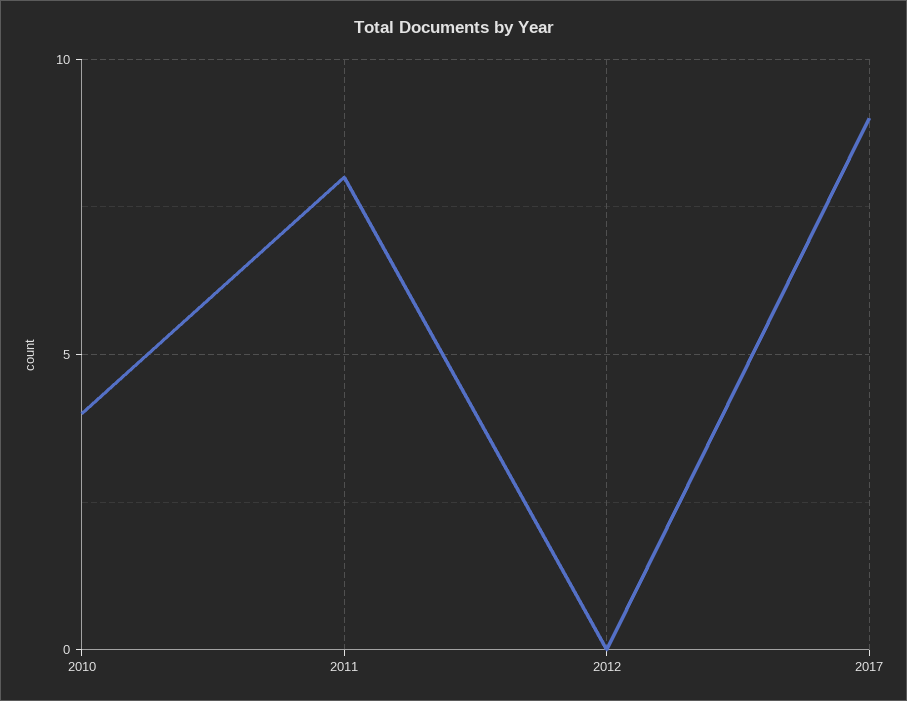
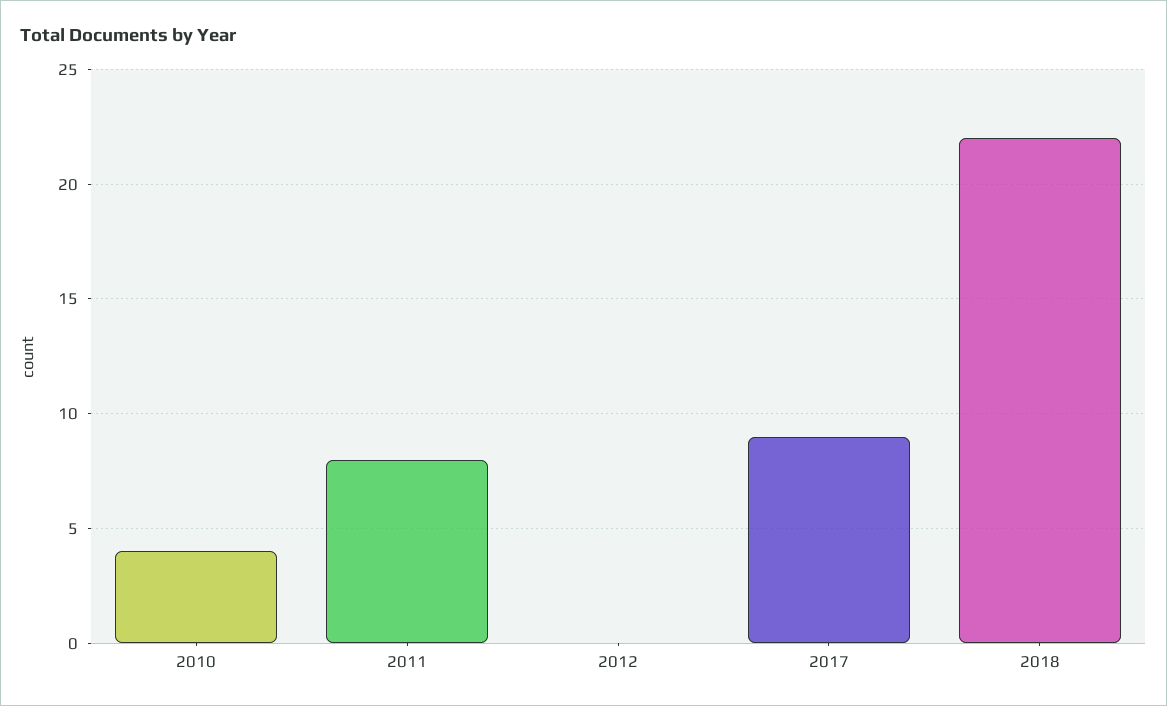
2018: none -> 22

